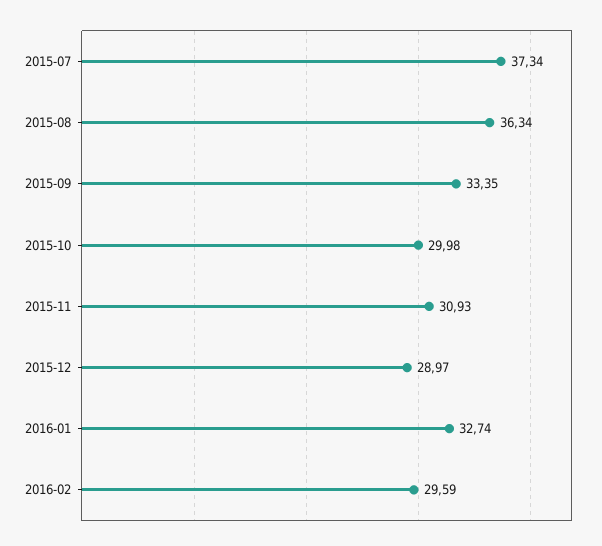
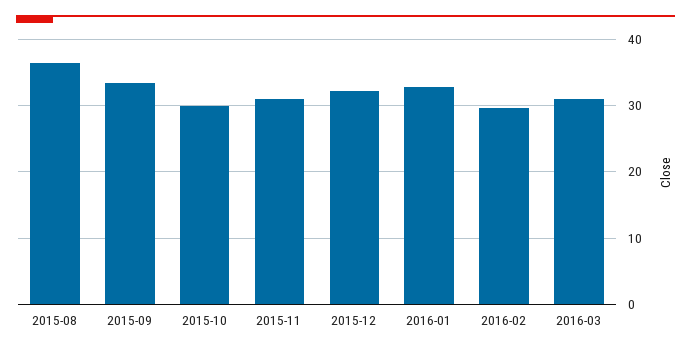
2015-07: 37.34 -> none
2015-12: 28.97 -> 32
2016-03: none -> 31

